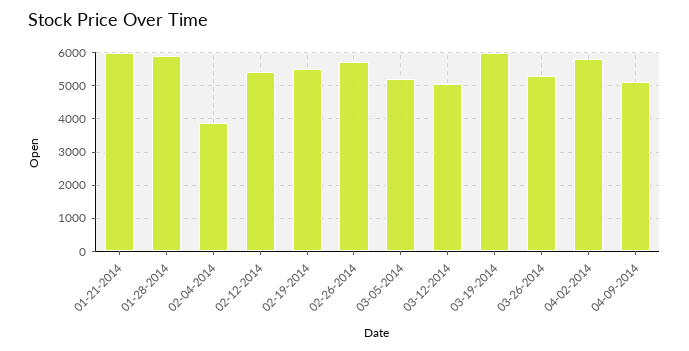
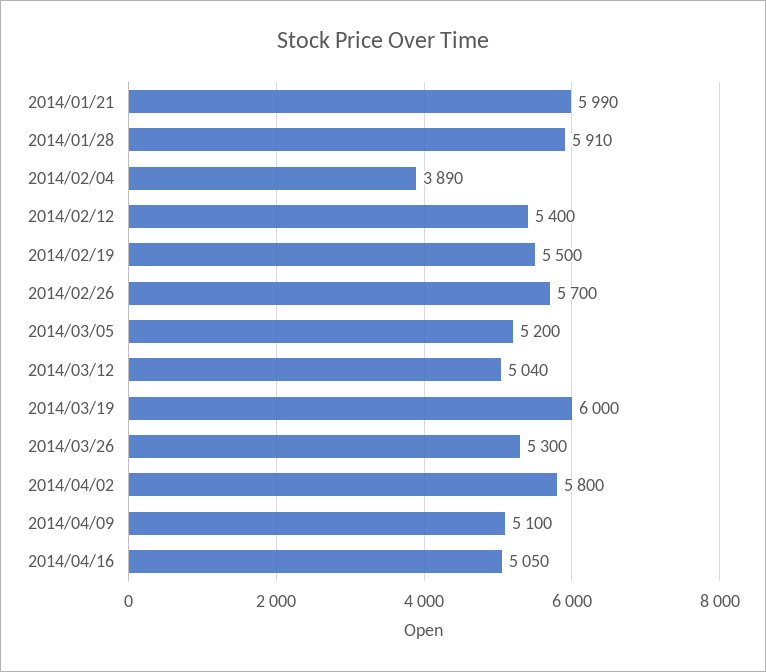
2014/04/16: none -> 5050

